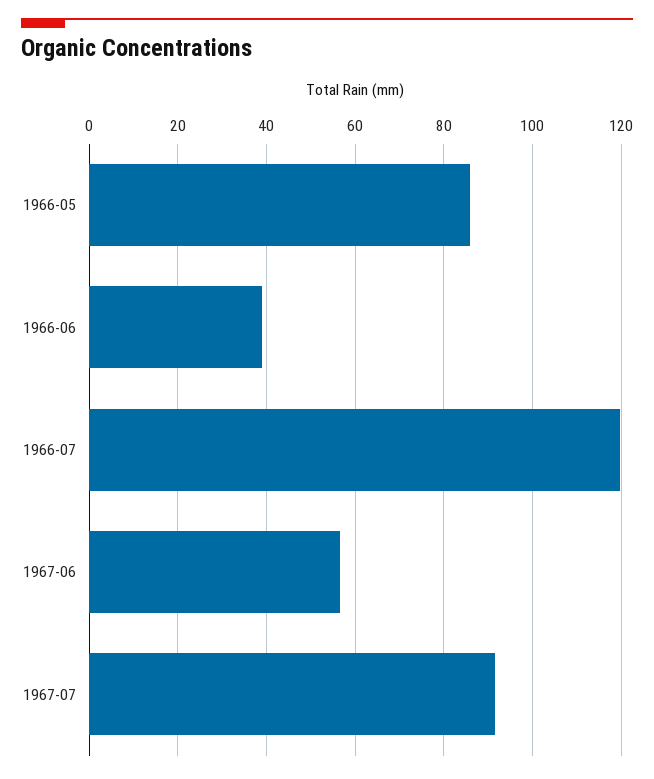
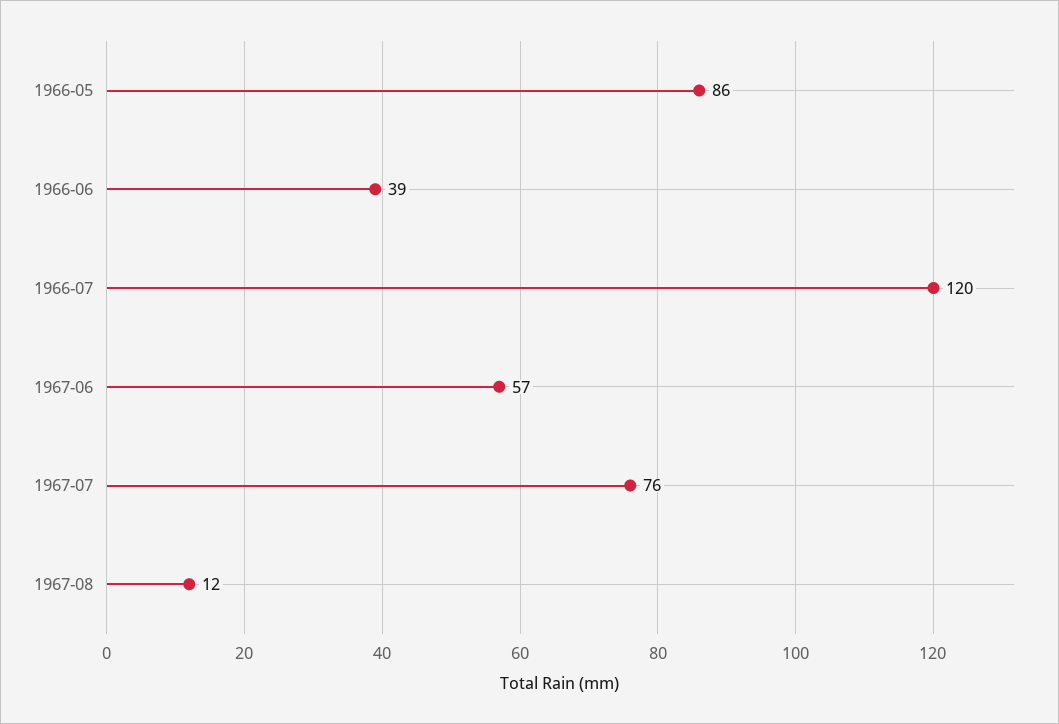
1967-07: 92 -> 76
1967-08: none -> 12

